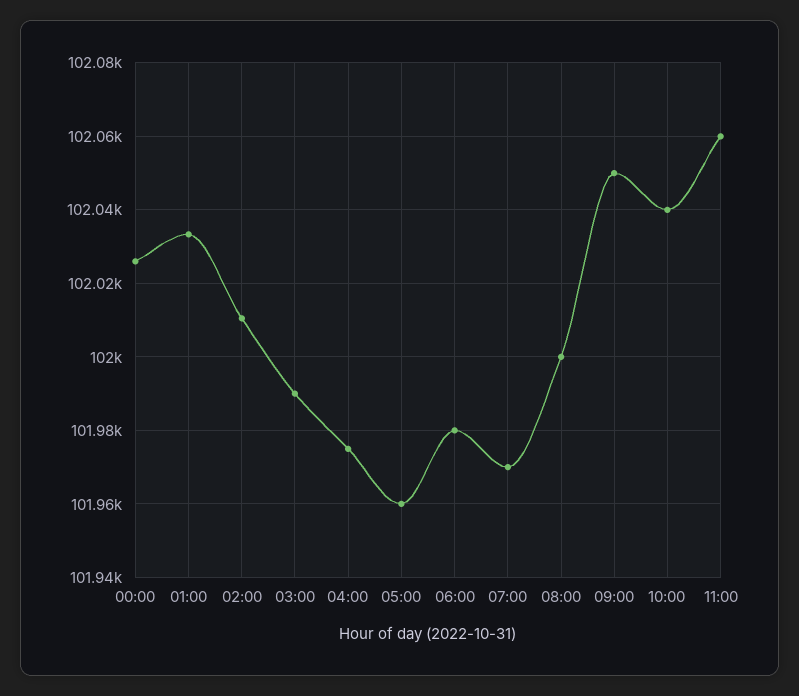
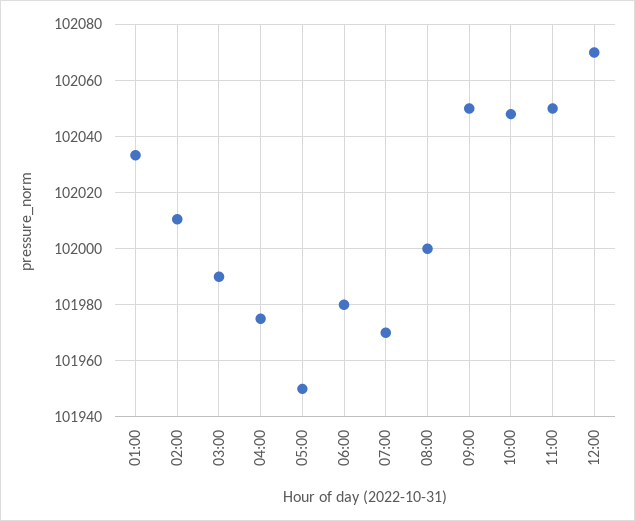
00:00: 102026 -> none
05:00: 101960 -> 101950
10:00: 102040 -> 102047.5
11:00: 102060 -> 102050
12:00: none -> 102070

